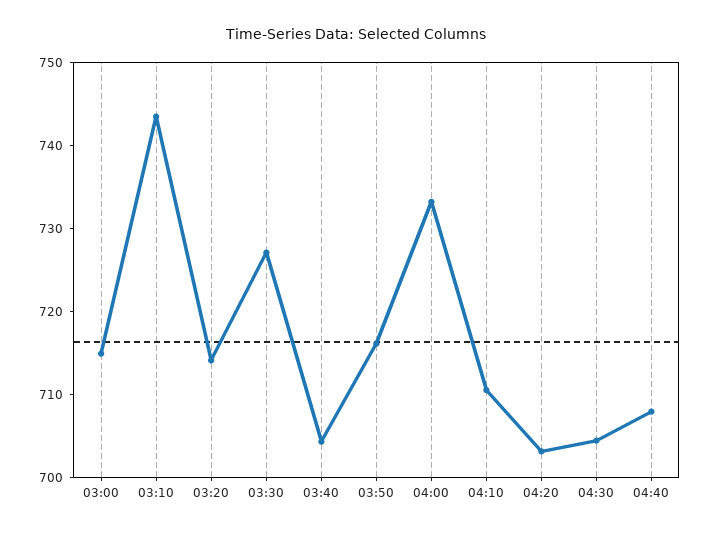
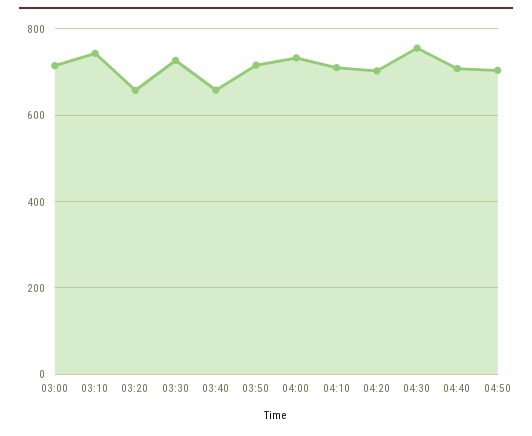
03:20: 714 -> 660
03:40: 704 -> 660
04:30: 704 -> 760
04:50: none -> 700

